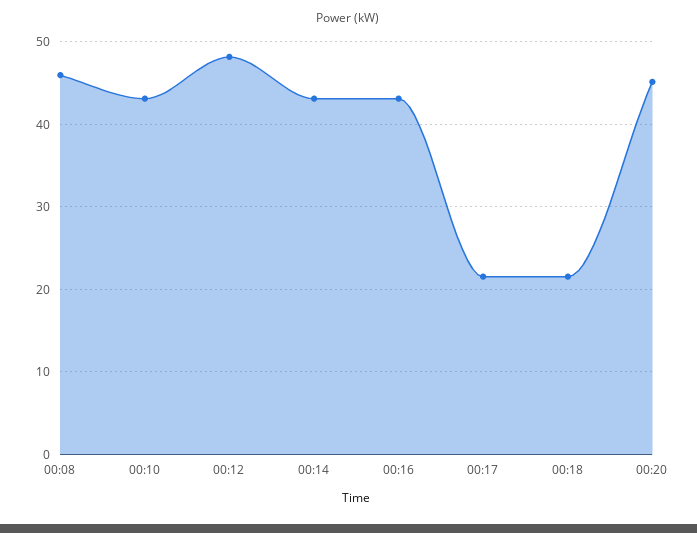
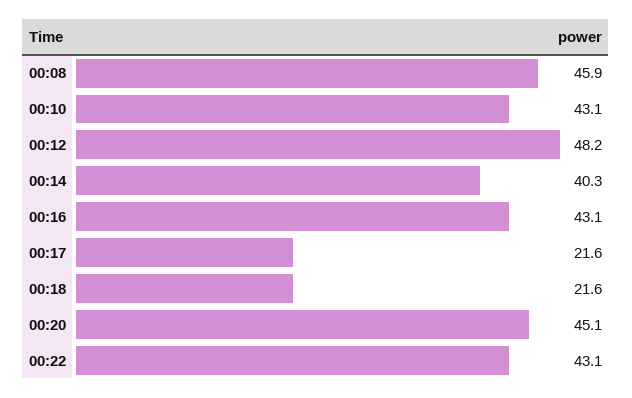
00:14: 43 -> 40.3
00:22: none -> 43.1

